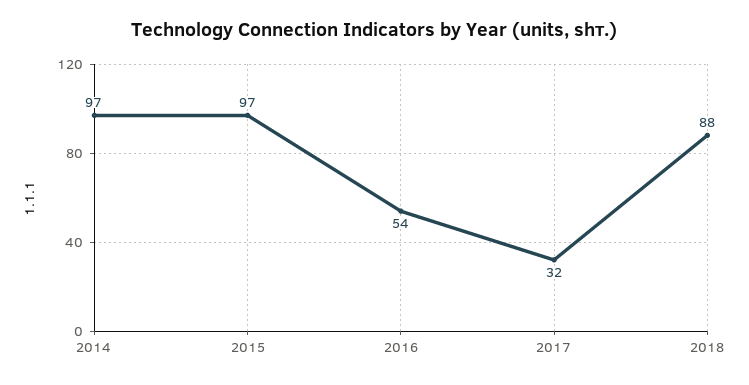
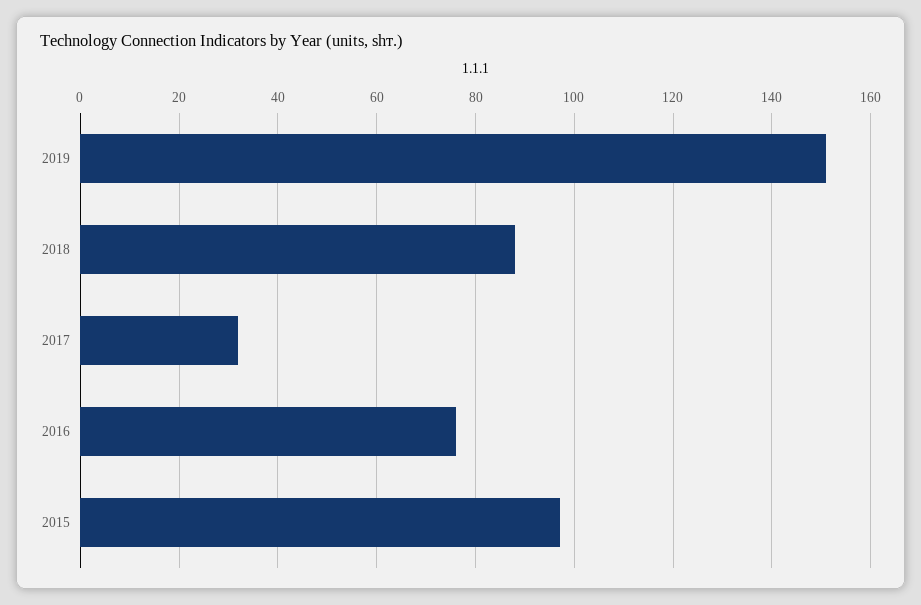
2014: 97 -> none
2016: 54 -> 75
2019: none -> 150

